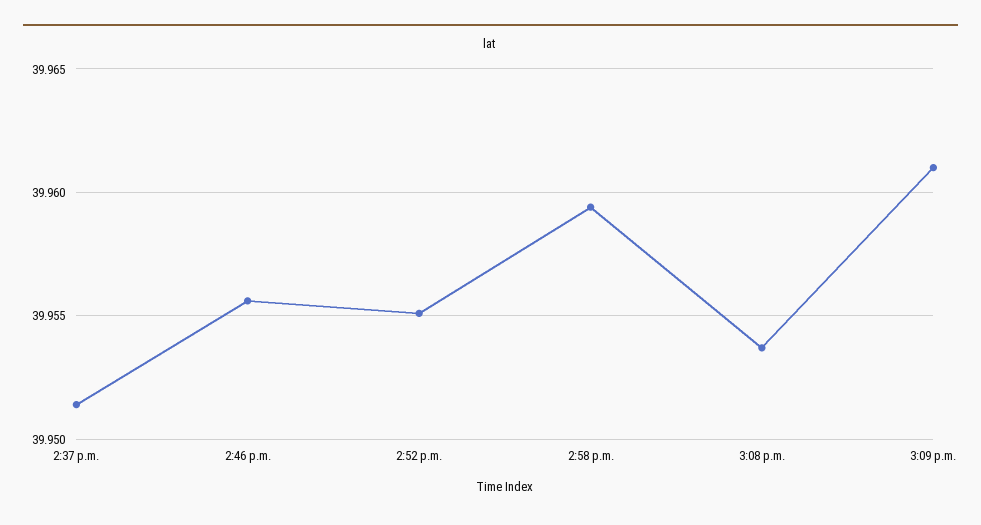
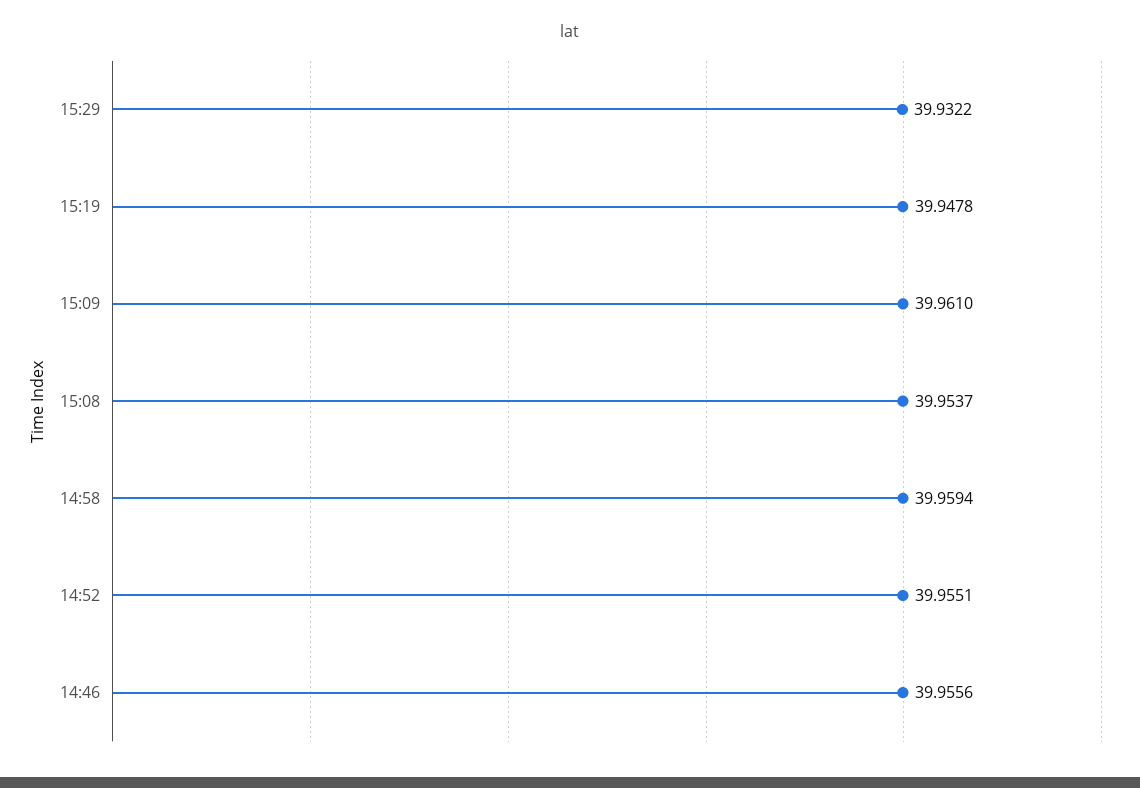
2:37 p.m.: 39.9515 -> none
15:29: none -> 39.9322
15:19: none -> 39.9478

